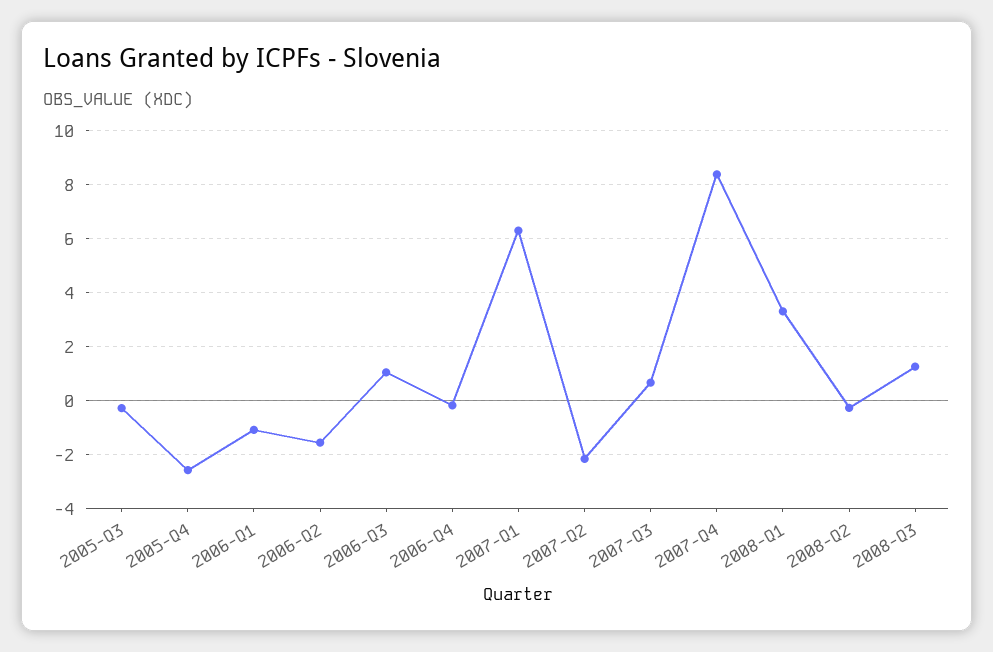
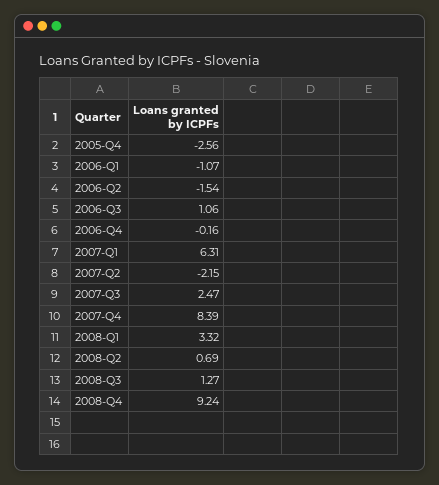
2005-Q3: -0.25 -> none
2007-Q3: 0.75 -> 2.47
2008-Q2: -0.25 -> 0.69
2008-Q4: none -> 9.24

